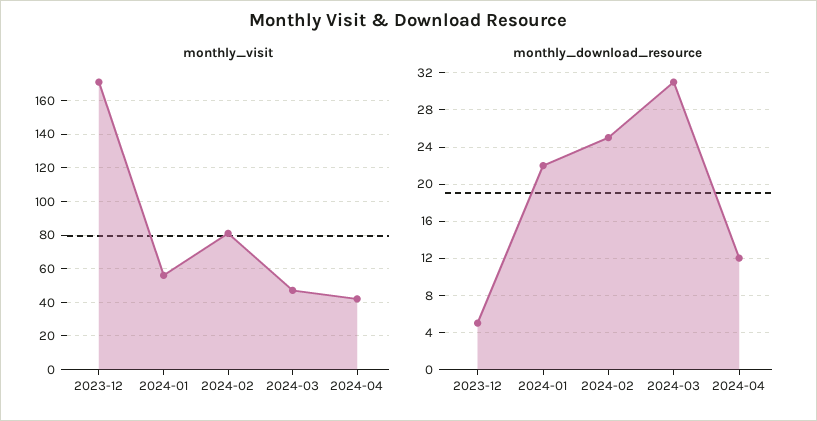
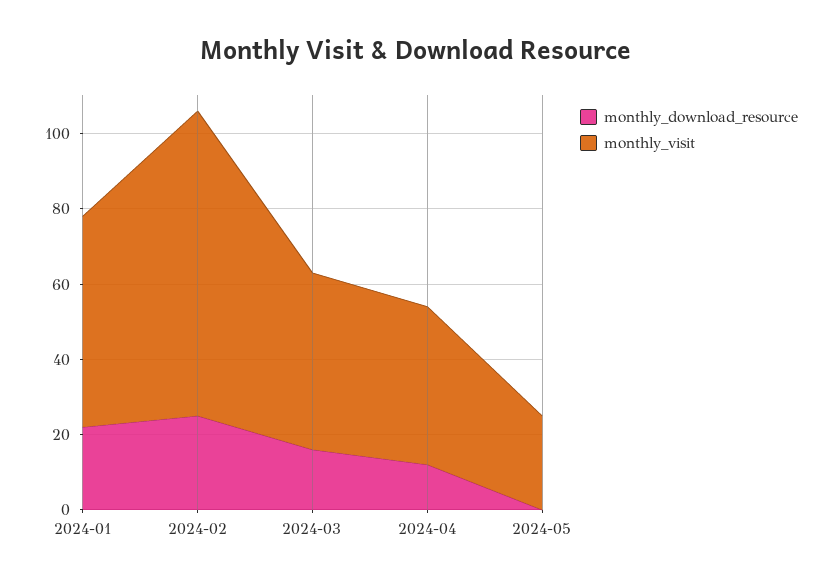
monthly_visit, 2023-12: 170 -> none
monthly_download_resource, 2023-12: 5 -> none
monthly_download_resource, 2024-03: 31 -> 15
monthly_download_resource, 2024-05: none -> 0
monthly_visit, 2024-05: none -> 25

